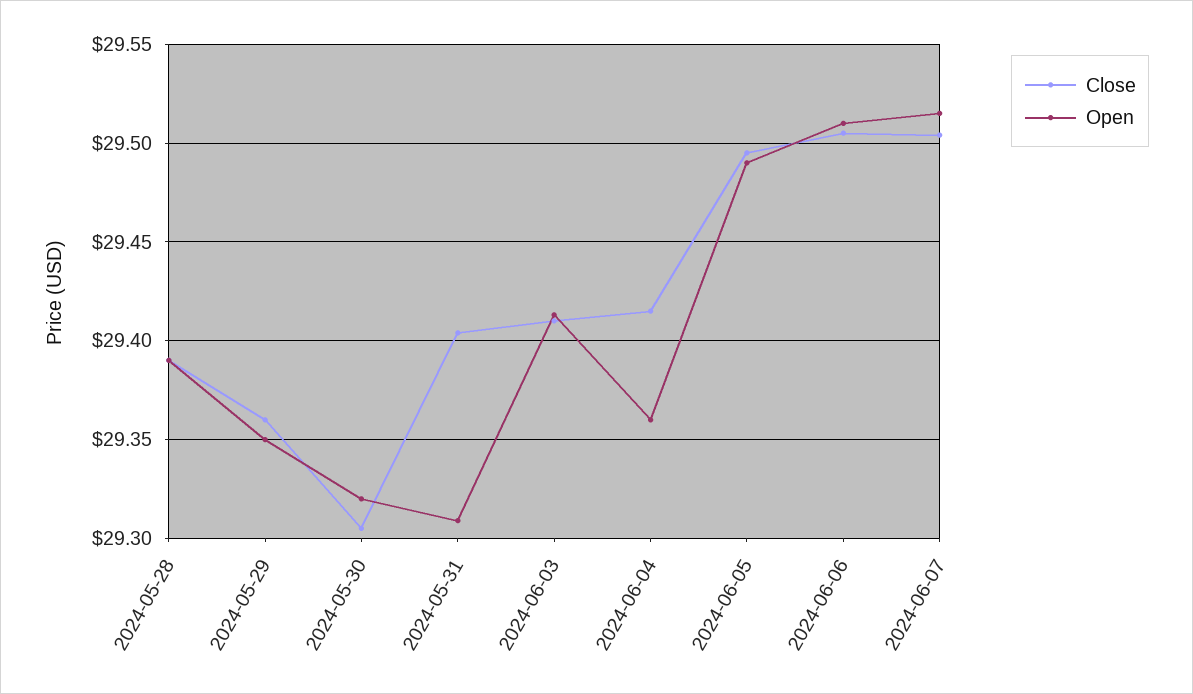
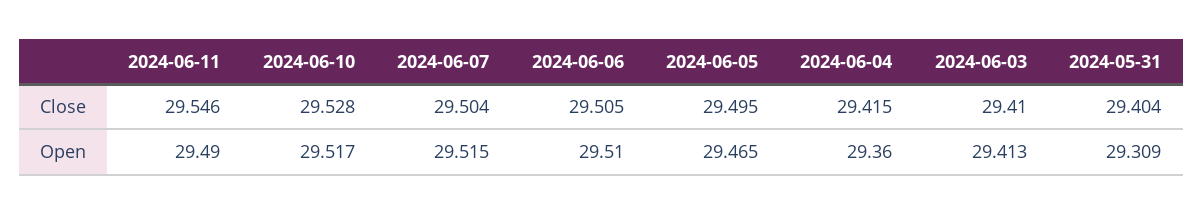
Close, 2024-05-28: 29.39 -> none
Open, 2024-05-28: 29.39 -> none
Close, 2024-05-29: 29.36 -> none
Open, 2024-05-29: 29.35 -> none
Close, 2024-05-30: 29.305 -> none
Open, 2024-05-30: 29.32 -> none
Open, 2024-06-05: 29.49 -> 29.465
Close, 2024-06-11: none -> 29.546
Close, 2024-06-10: none -> 29.528
Open, 2024-06-11: none -> 29.49
Open, 2024-06-10: none -> 29.517

